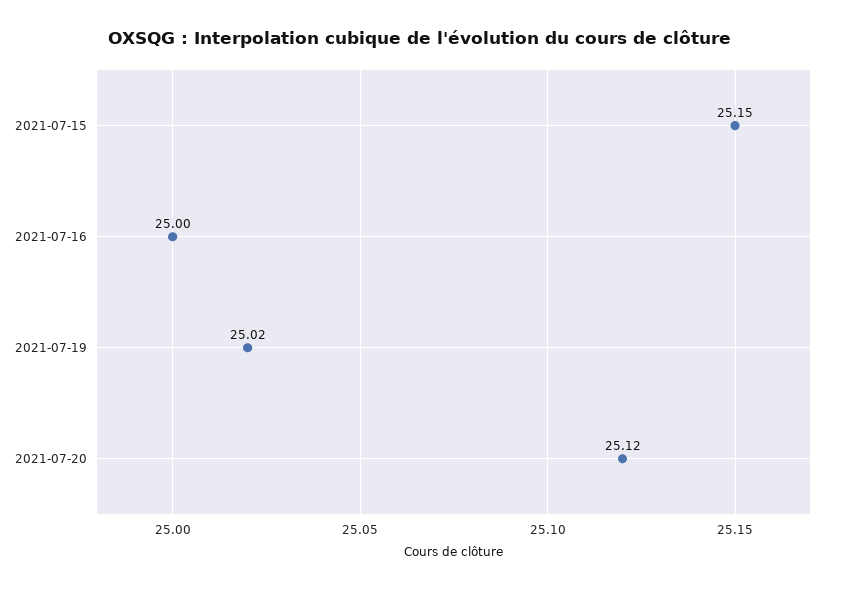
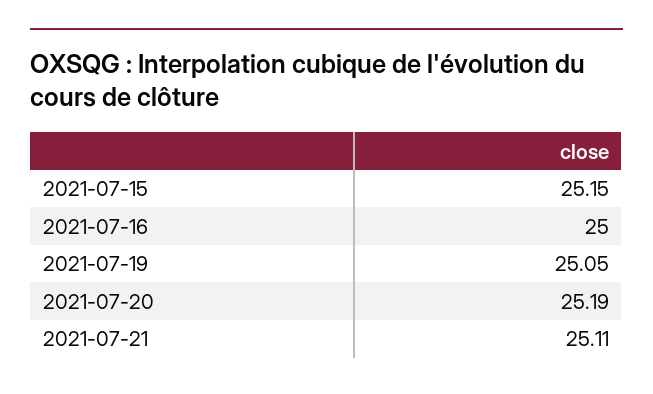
2021-07-19: 25.02 -> 25.05
2021-07-20: 25.12 -> 25.19
2021-07-21: none -> 25.11

